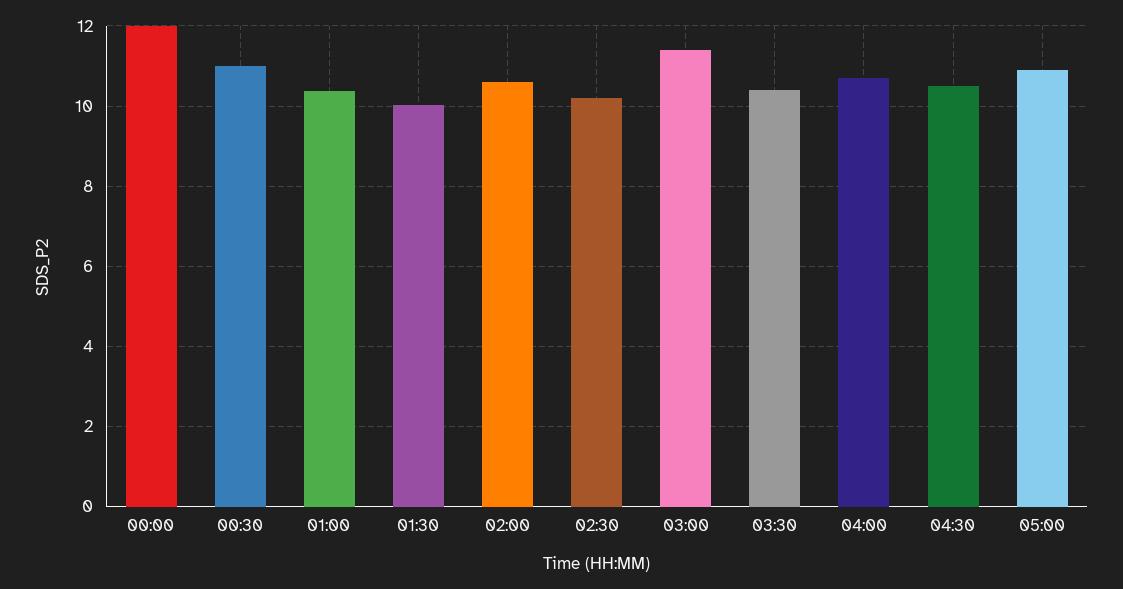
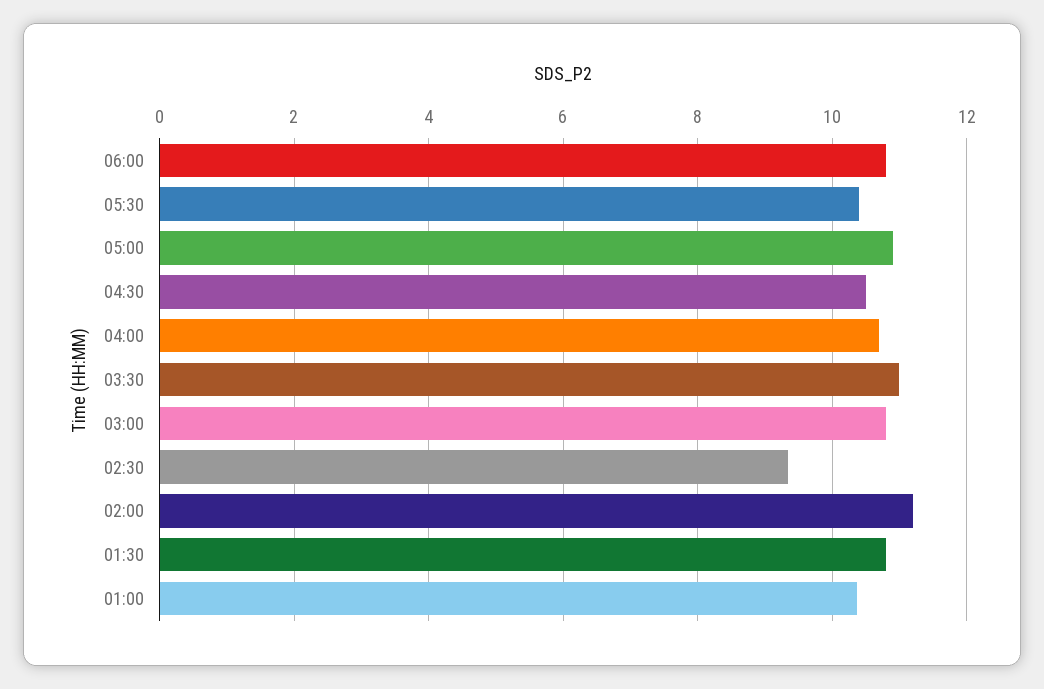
00:00: 12 -> none
00:30: 11 -> none
01:30: 10 -> 10.8
02:00: 10.6 -> 11.2
02:30: 10.2 -> 9.4
03:00: 11.4 -> 10.8
03:30: 10.4 -> 11
06:00: none -> 10.8
05:30: none -> 10.4

